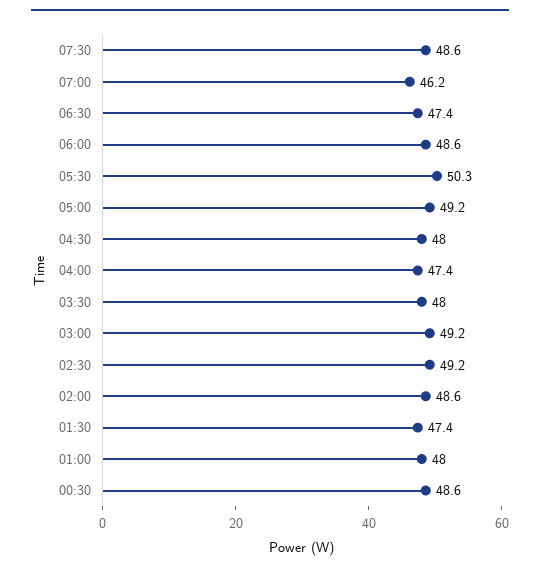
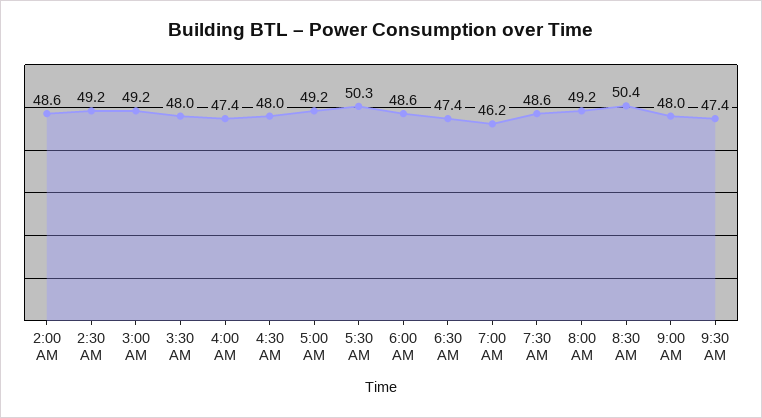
01:30: 47.4 -> none
01:00: 48 -> none
00:30: 48.6 -> none
8:00 AM: none -> 49.2
8:30 AM: none -> 50.4
9:00 AM: none -> 48
9:30 AM: none -> 47.4

